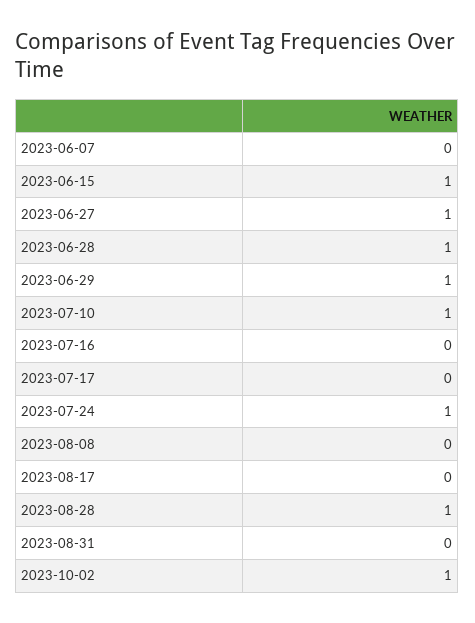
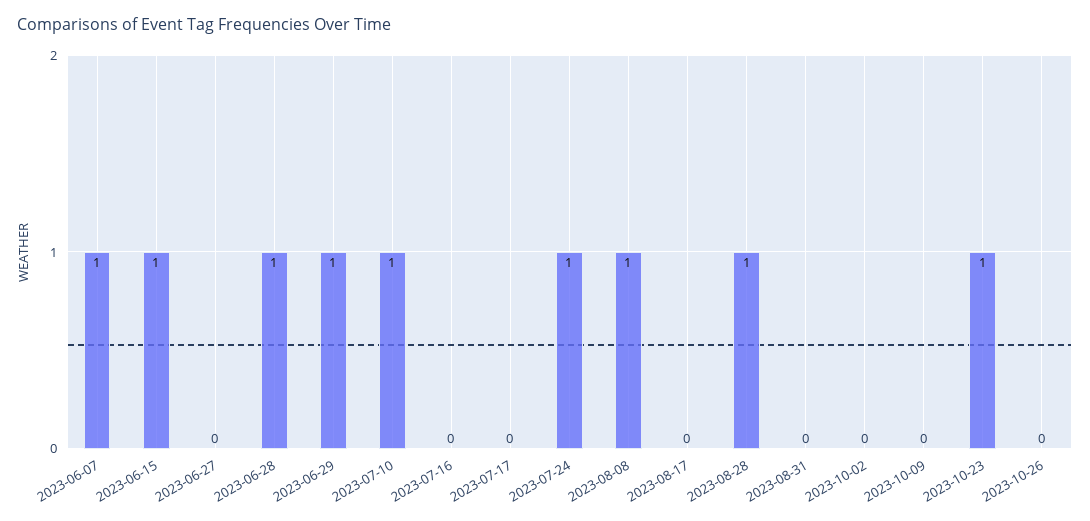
2023-06-07: 0 -> 1
2023-06-27: 1 -> 0
2023-08-08: 0 -> 1
2023-10-02: 1 -> 0
2023-10-09: none -> 0
2023-10-23: none -> 1
2023-10-26: none -> 0

